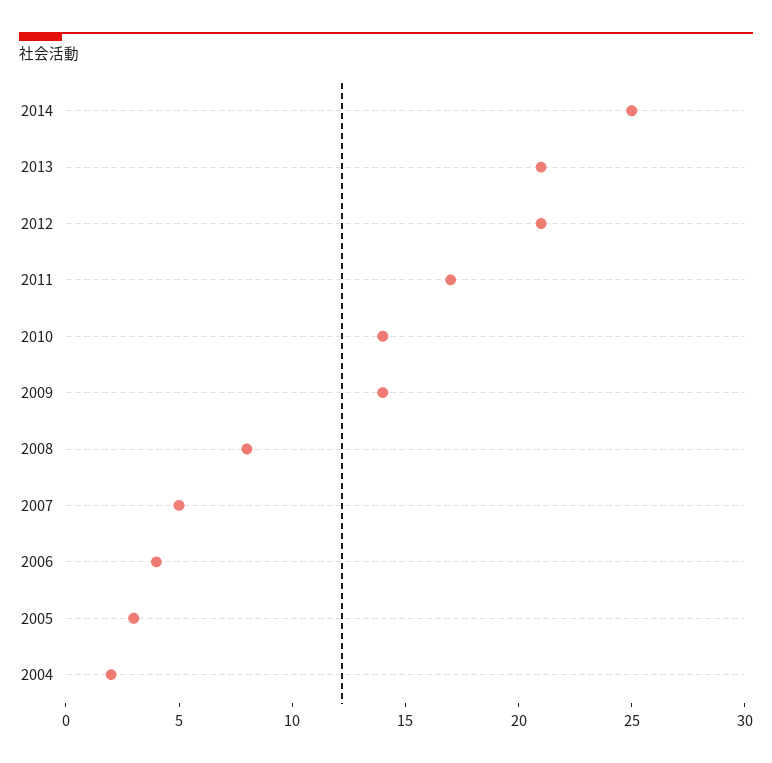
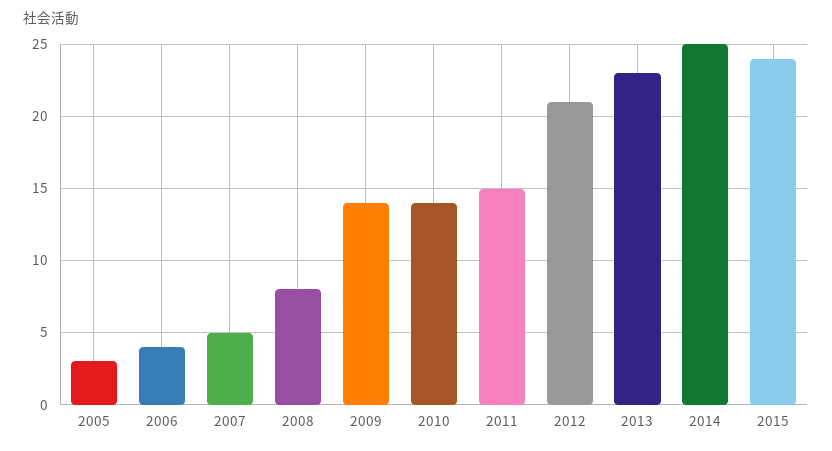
2013: 21 -> 23
2011: 17 -> 15
2004: 2 -> none
2015: none -> 24

